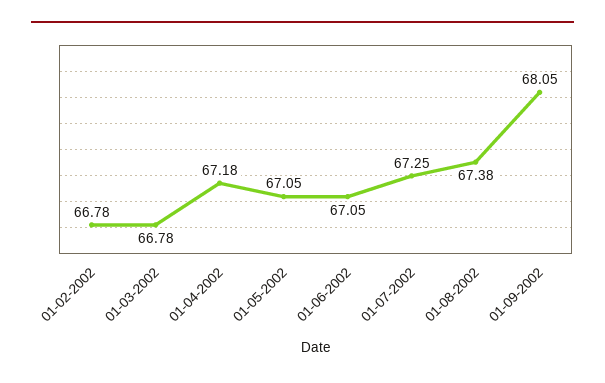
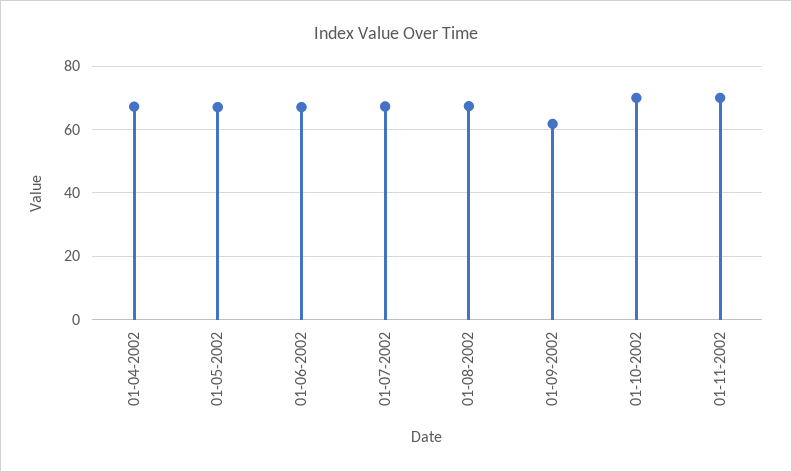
01-02-2002: 66.78 -> none
01-03-2002: 66.78 -> none
01-09-2002: 68.05 -> 62
01-10-2002: none -> 70
01-11-2002: none -> 70

